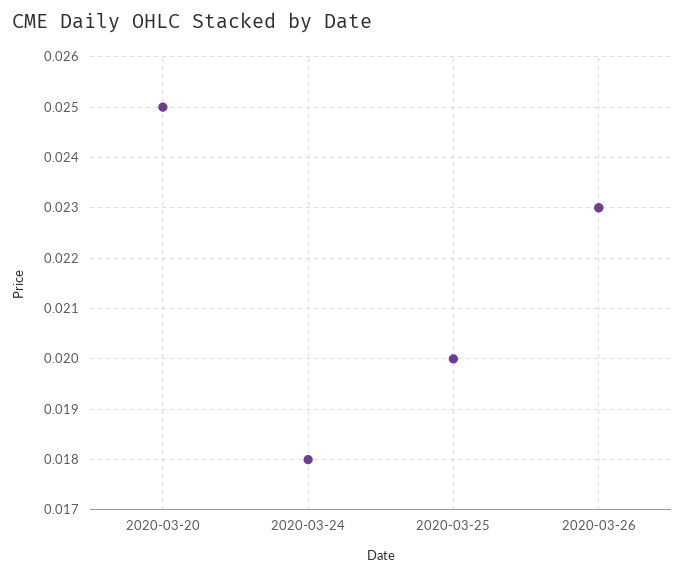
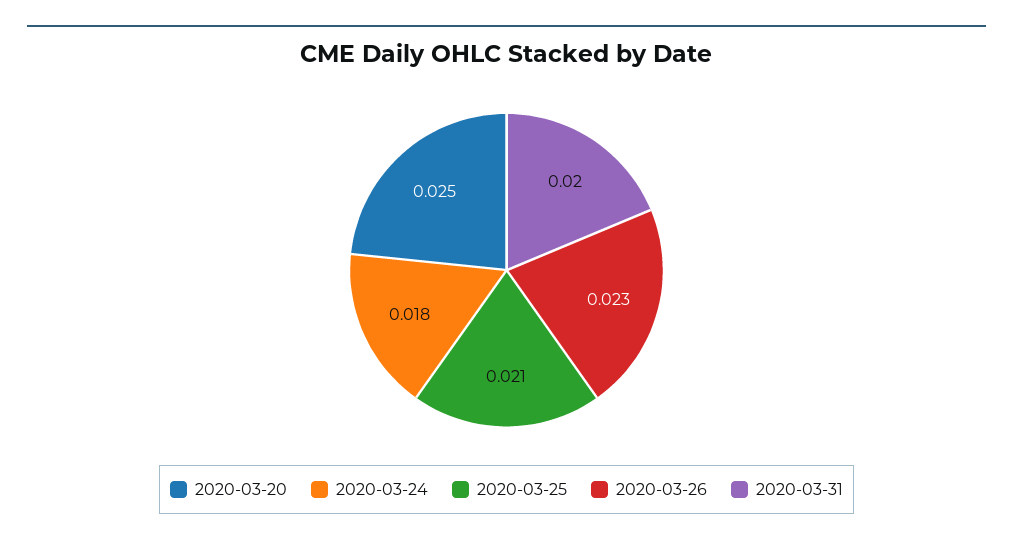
2020-03-25: 0.02 -> 0.021
2020-03-31: none -> 0.02

